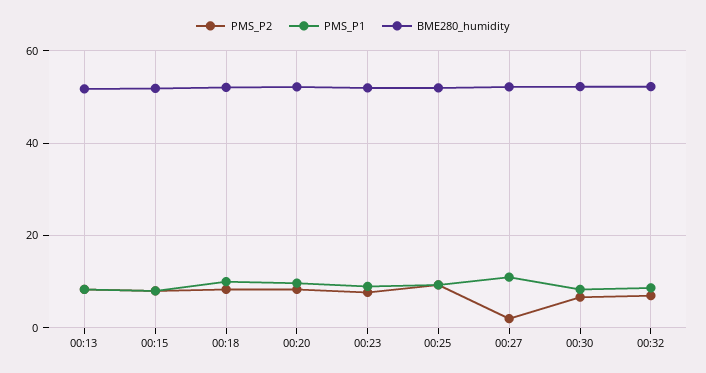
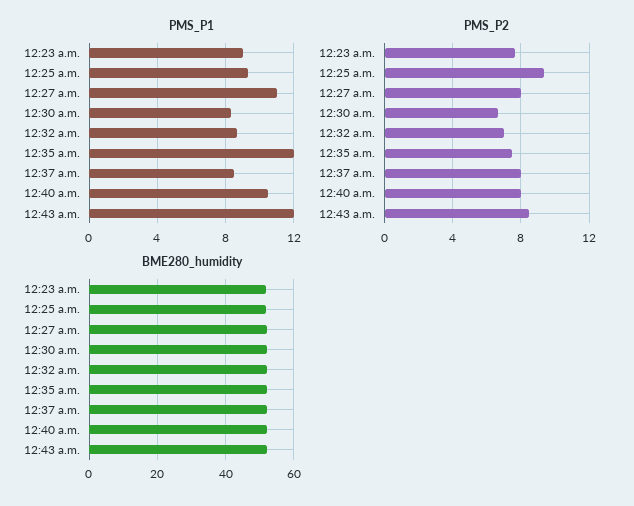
PMS_P2, 00:13: 8 -> none
PMS_P1, 00:13: 8 -> none
BME280_humidity, 00:13: 52 -> none
PMS_P2, 00:15: 8 -> none
PMS_P1, 00:15: 8 -> none
BME280_humidity, 00:15: 52 -> none
PMS_P2, 00:18: 8 -> none
PMS_P1, 00:18: 10 -> none
BME280_humidity, 00:18: 52 -> none
PMS_P2, 00:20: 8 -> none
PMS_P1, 00:20: 10 -> none
BME280_humidity, 00:20: 52 -> none
PMS_P2, 00:27: 2 -> 8
PMS_P1, 12:35 a.m.: none -> 12
PMS_P1, 12:37 a.m.: none -> 8.5
PMS_P1, 12:40 a.m.: none -> 10.5
PMS_P1, 12:43 a.m.: none -> 12
PMS_P2, 12:35 a.m.: none -> 7.5
PMS_P2, 12:37 a.m.: none -> 8
PMS_P2, 12:40 a.m.: none -> 8
PMS_P2, 12:43 a.m.: none -> 8.5
BME280_humidity, 12:35 a.m.: none -> 52
BME280_humidity, 12:37 a.m.: none -> 52
BME280_humidity, 12:40 a.m.: none -> 52
BME280_humidity, 12:43 a.m.: none -> 52

